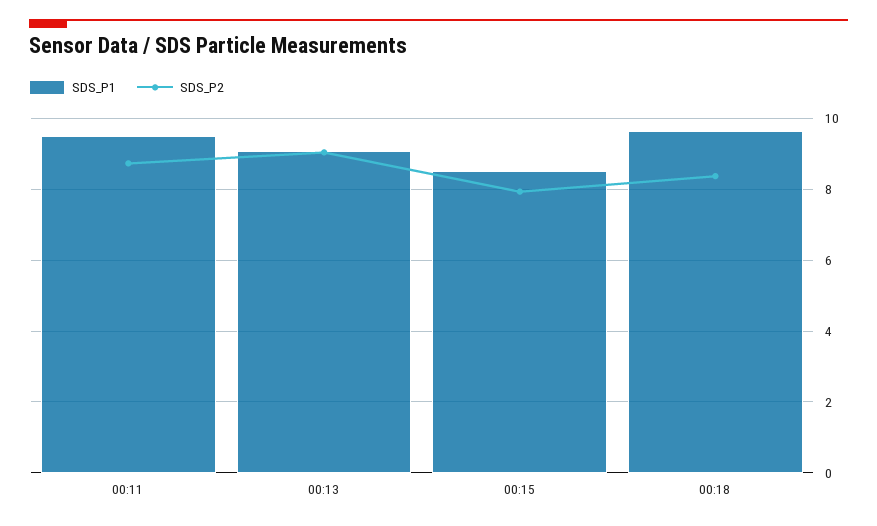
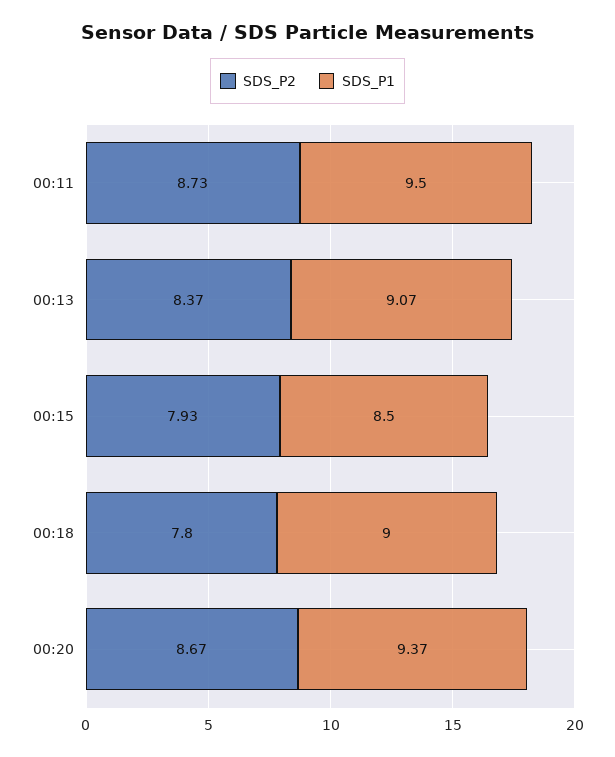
SDS_P2, 00:13: 9 -> 8.37
SDS_P1, 00:18: 9.6 -> 9
SDS_P2, 00:18: 8.4 -> 7.8
SDS_P2, 00:20: none -> 8.67
SDS_P1, 00:20: none -> 9.37

